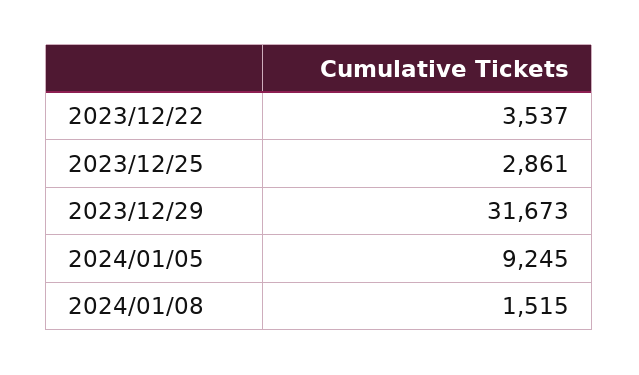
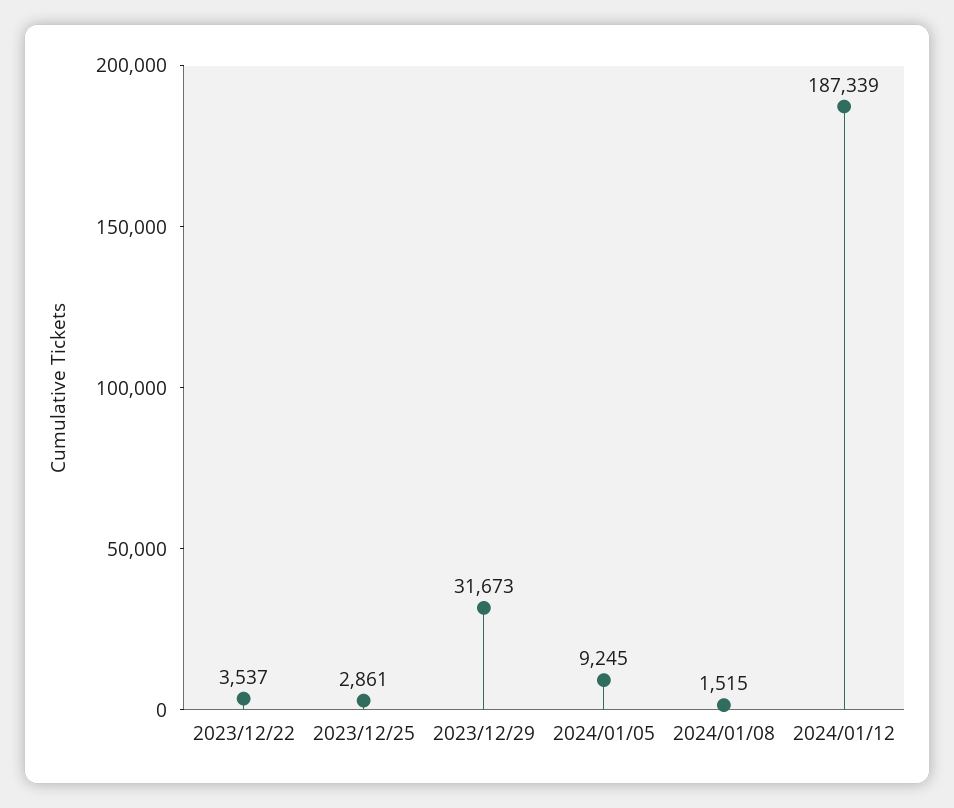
2024/01/12: none -> 187339

